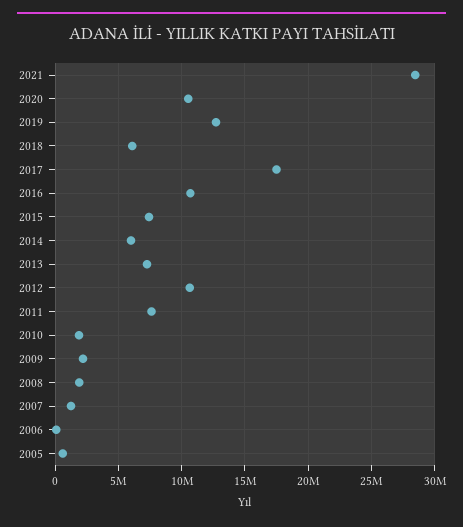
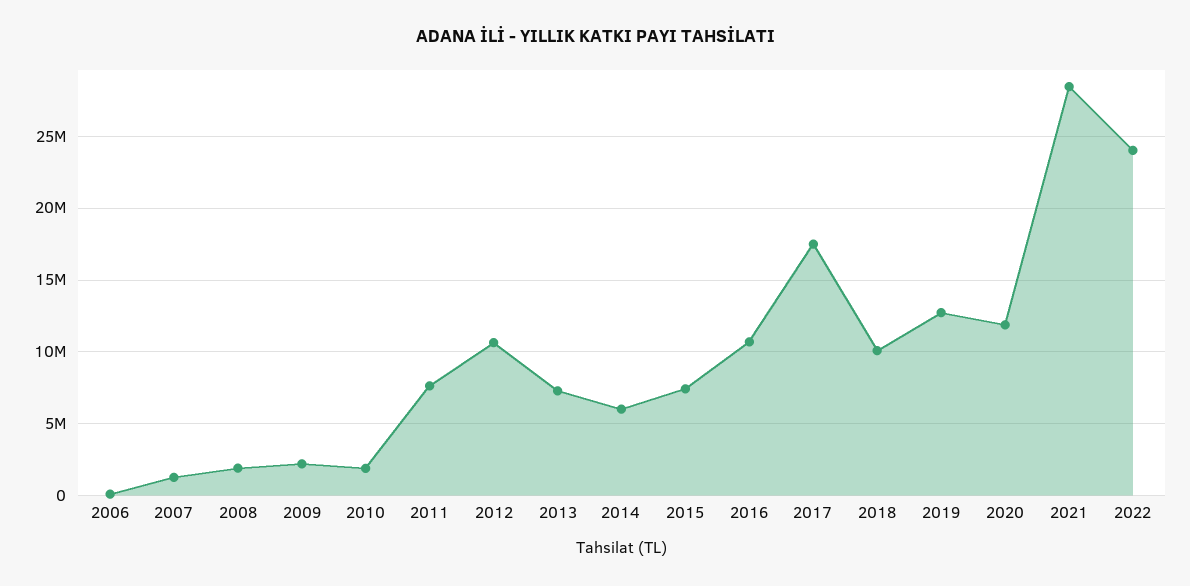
2020: 10500000 -> 12000000
2018: 6000000 -> 10000000
2005: 500000 -> none
2022: none -> 24000000

